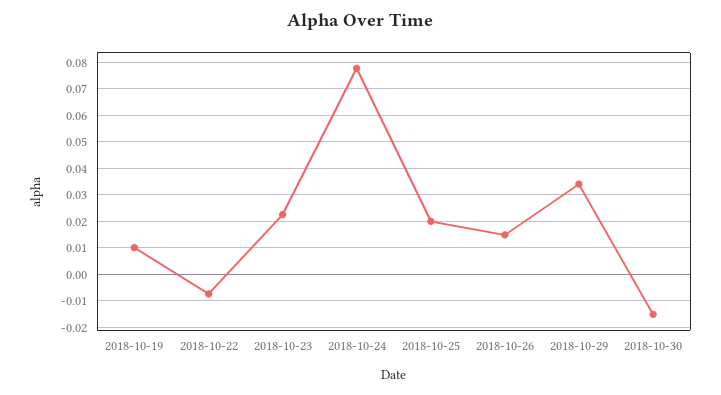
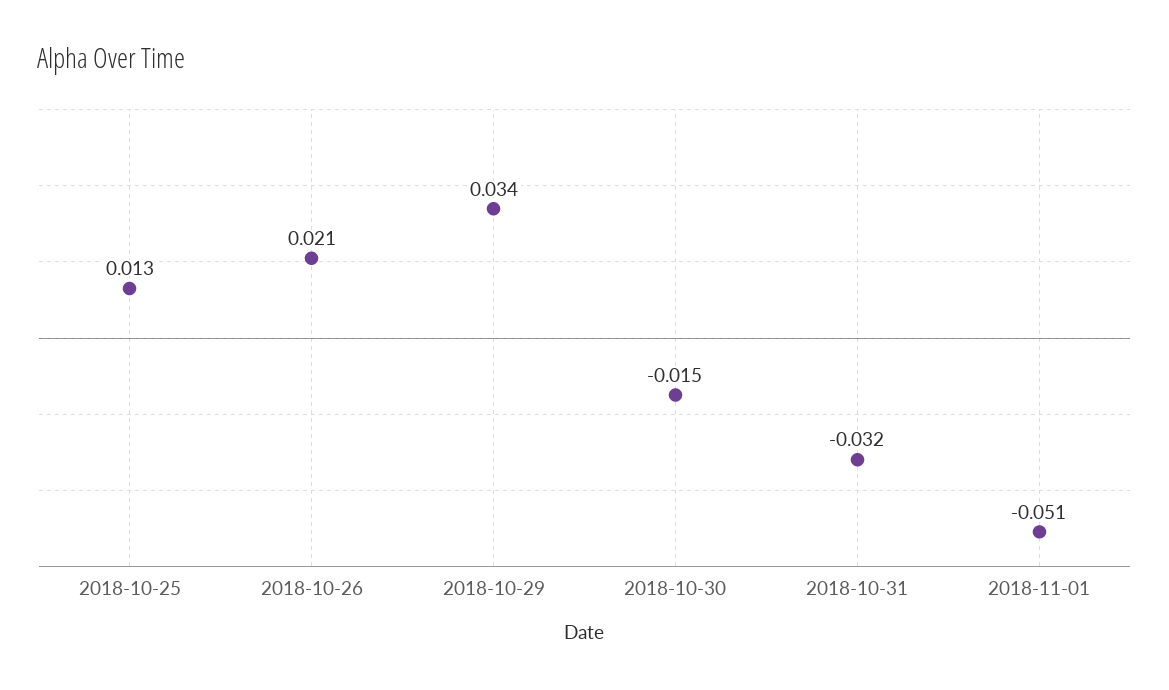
2018-10-19: 0.01 -> none
2018-10-22: -0.0075 -> none
2018-10-23: 0.0225 -> none
2018-10-24: 0.0775 -> none
2018-10-25: 0.02 -> 0.013
2018-10-26: 0.015 -> 0.021
2018-10-31: none -> -0.032
2018-11-01: none -> -0.051

